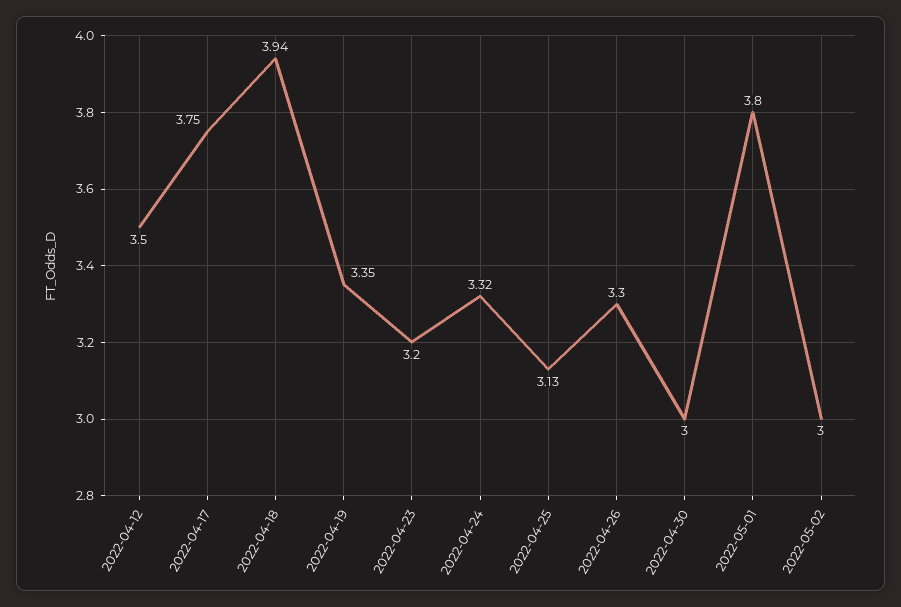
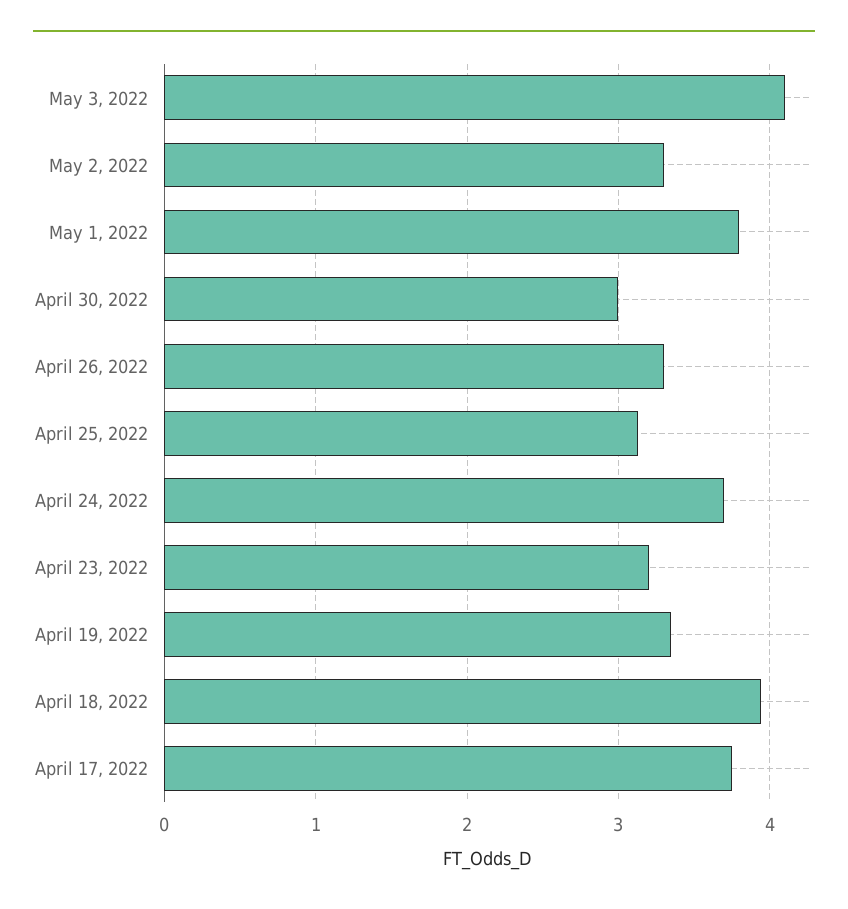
2022-04-12: 3.5 -> none
2022-04-24: 3.32 -> 3.7
2022-05-02: 3 -> 3.3
May 3, 2022: none -> 4.1

